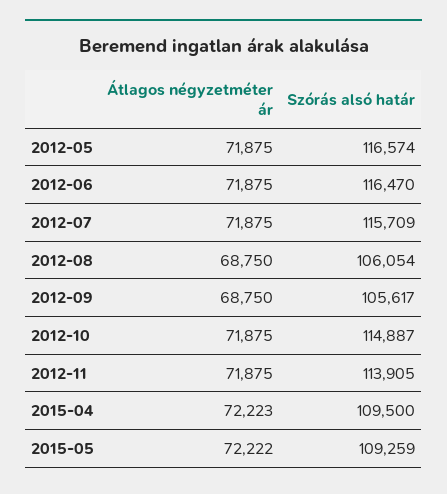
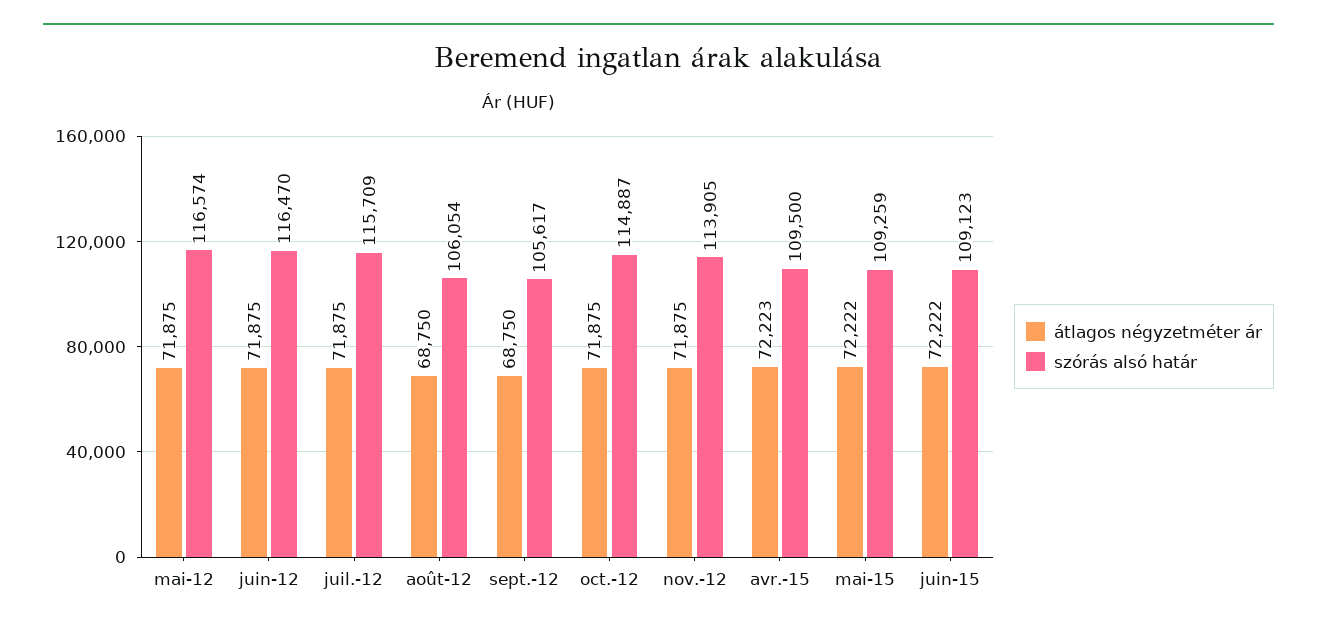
Átlagos négyzetméter ár, juin-15: none -> 72222
Szórás alsó határ, juin-15: none -> 109123

